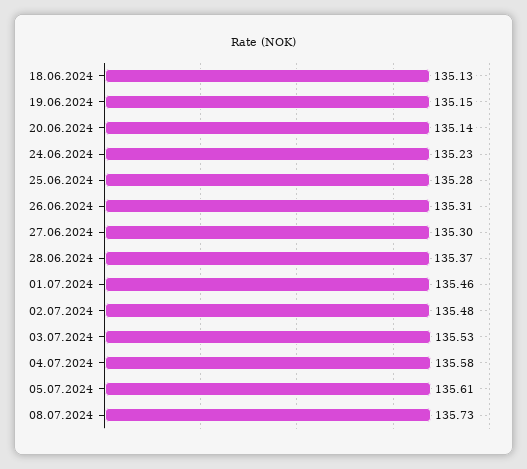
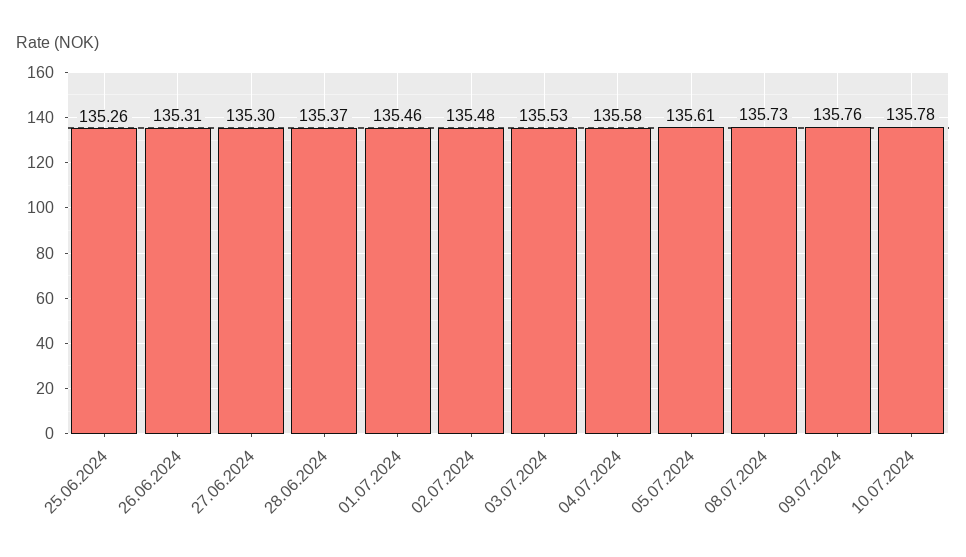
18.06.2024: 135.13 -> none
19.06.2024: 135.15 -> none
20.06.2024: 135.14 -> none
24.06.2024: 135.23 -> none
25.06.2024: 135.28 -> 135.26
09.07.2024: none -> 135.76
10.07.2024: none -> 135.78

